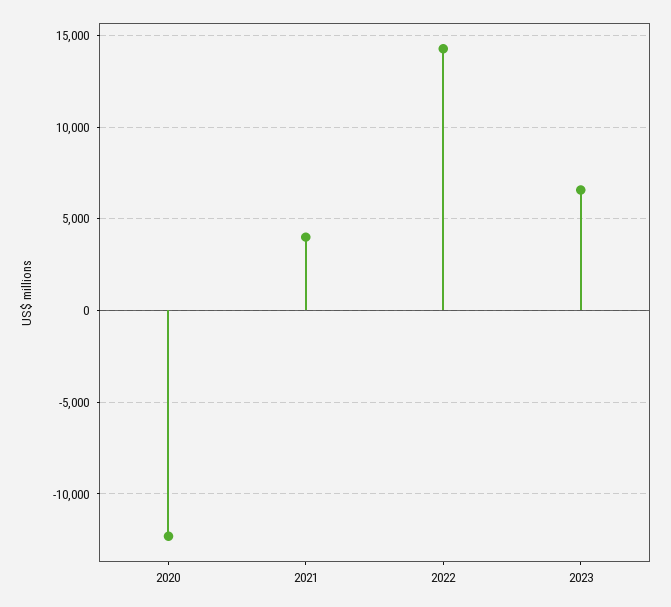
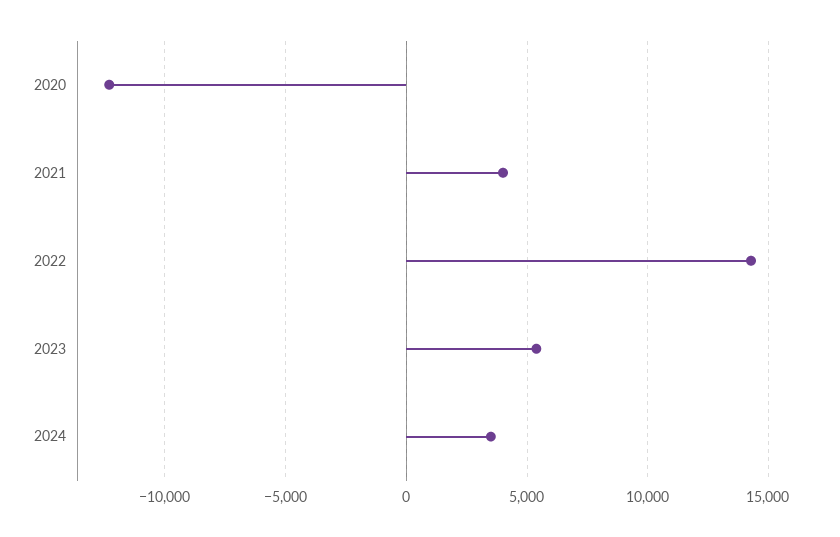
2023: 6500 -> 5500
2024: none -> 3500

